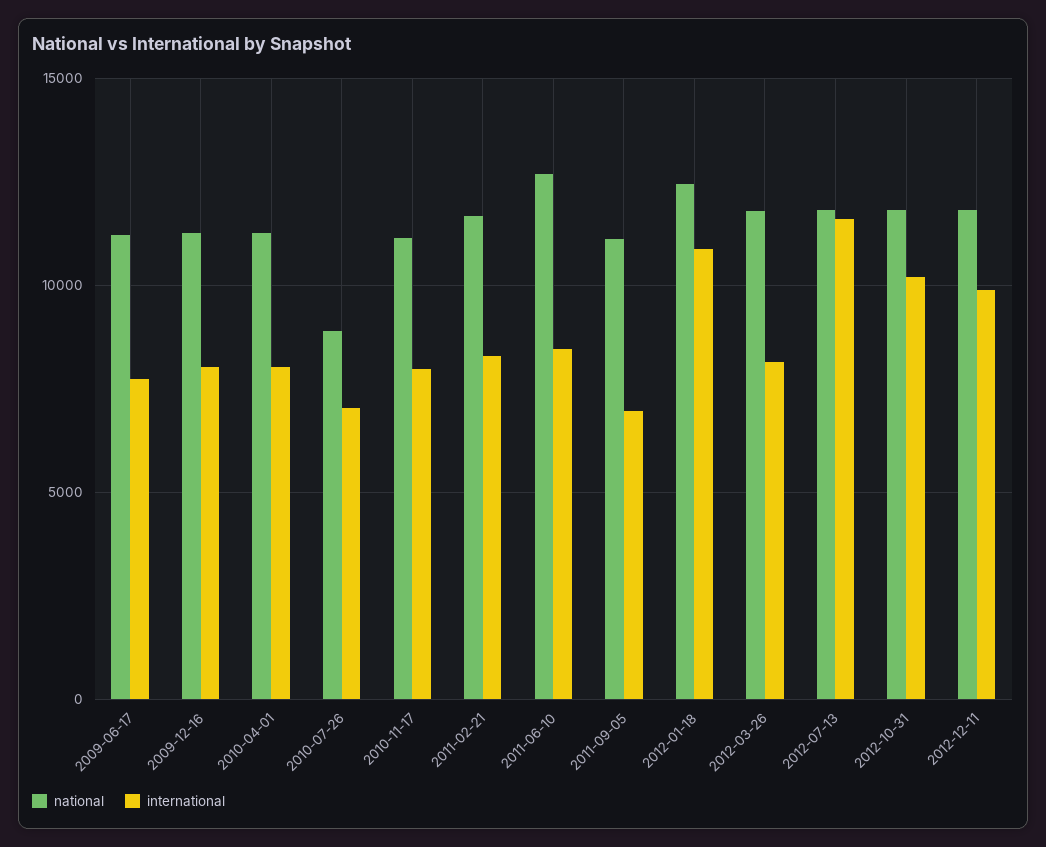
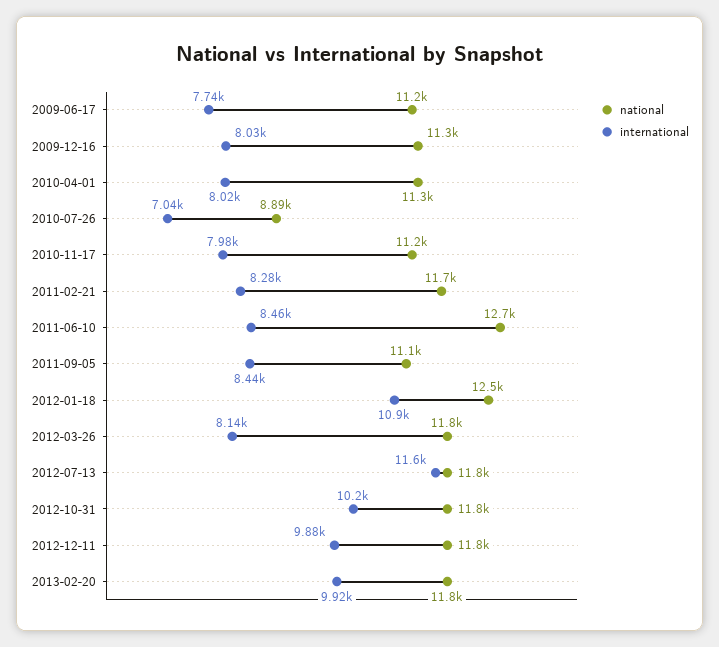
international, 2011-09-05: 7000 -> 8440
national, 2013-02-20: none -> 11800
international, 2013-02-20: none -> 9920

